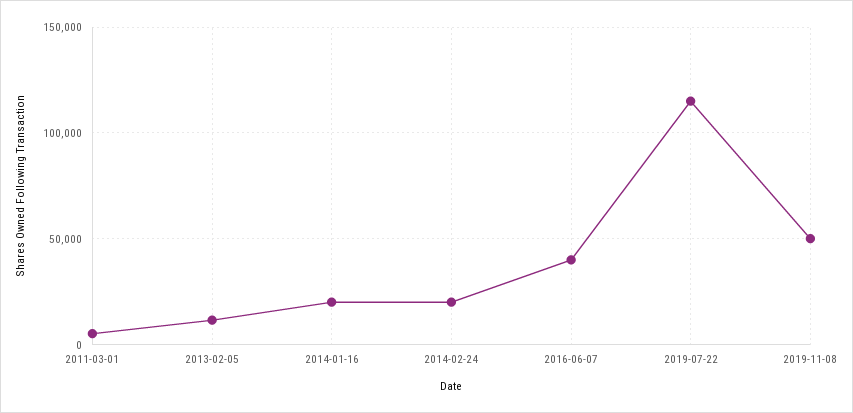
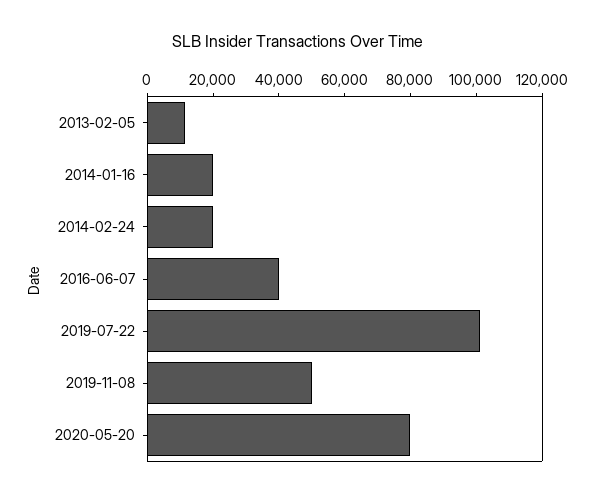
2011-03-01: 5000 -> none
2019-07-22: 115000 -> 100000
2020-05-20: none -> 80000

